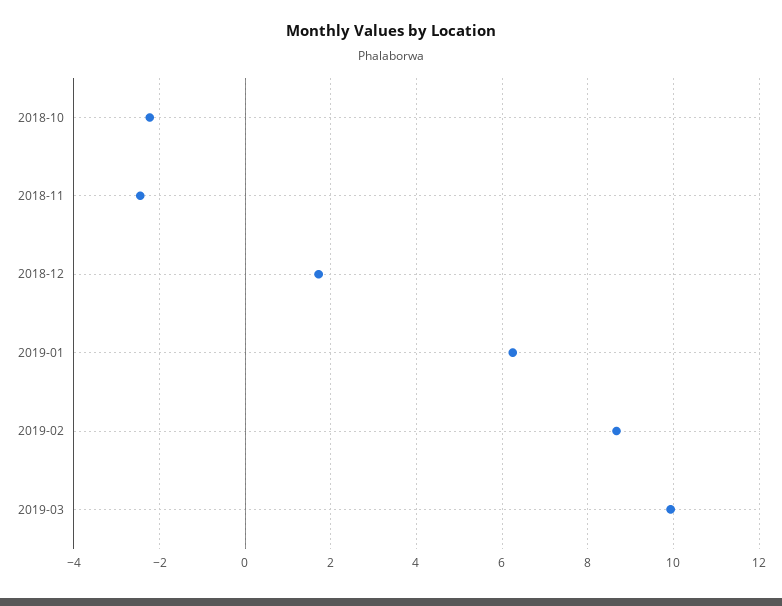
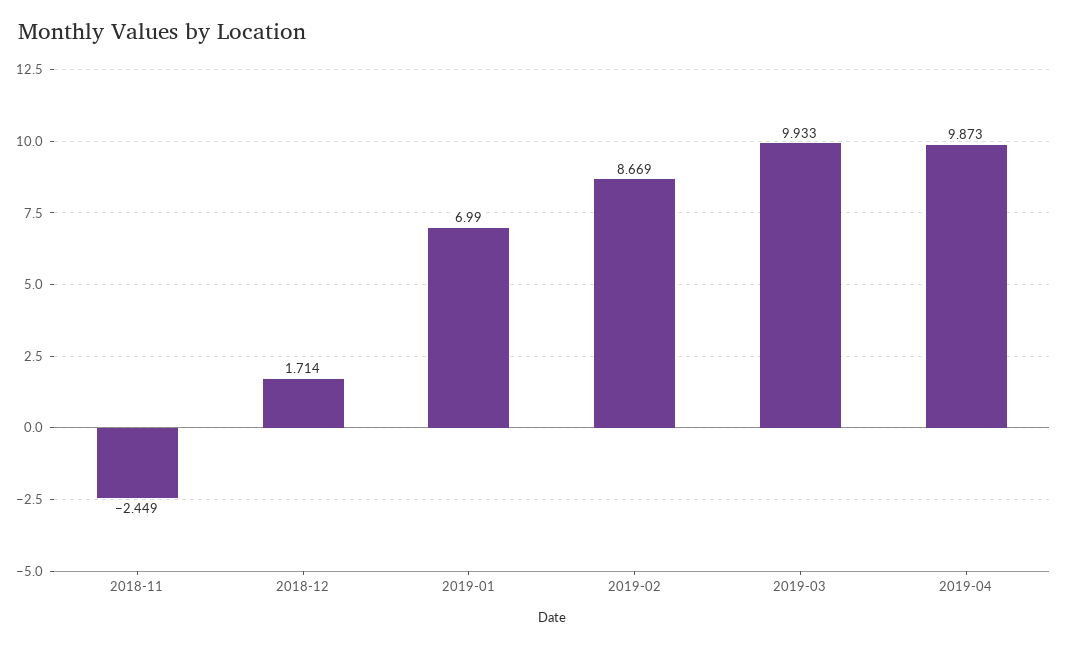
2018-10: -2.2 -> none
2019-01: 6.2 -> 6.99
2019-04: none -> 9.873

